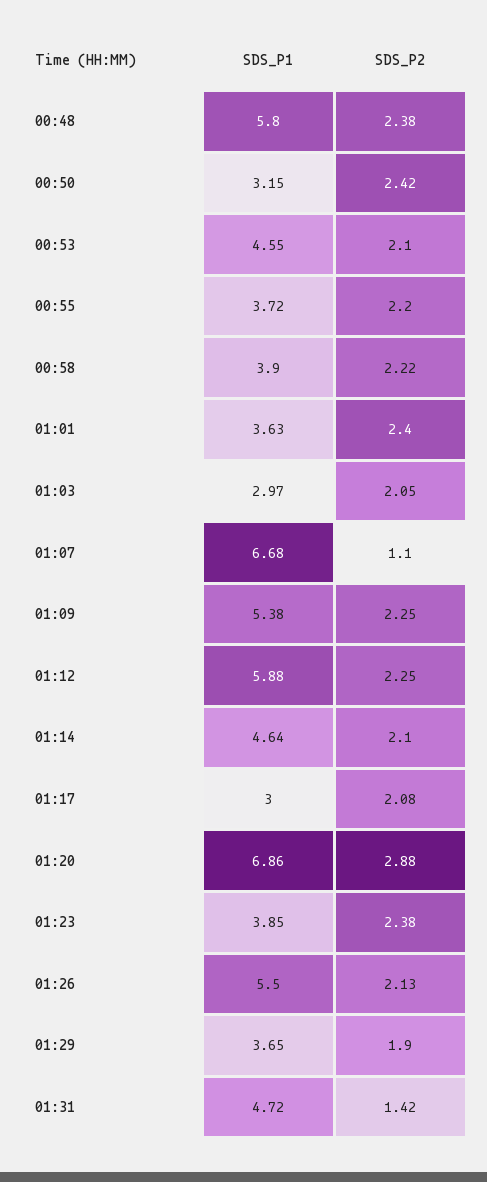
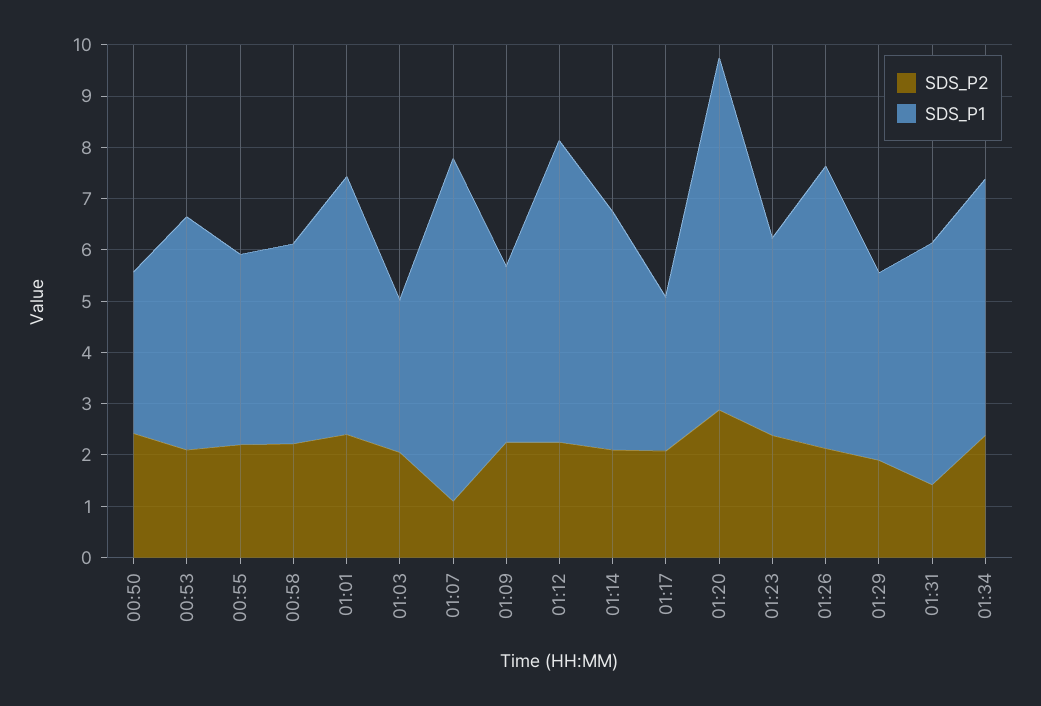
SDS_P1, 00:48: 5.8 -> none
SDS_P2, 00:48: 2.38 -> none
SDS_P1, 01:01: 3.63 -> 5
SDS_P1, 01:09: 5.38 -> 3.4
SDS_P2, 01:34: none -> 2.4
SDS_P1, 01:34: none -> 5

